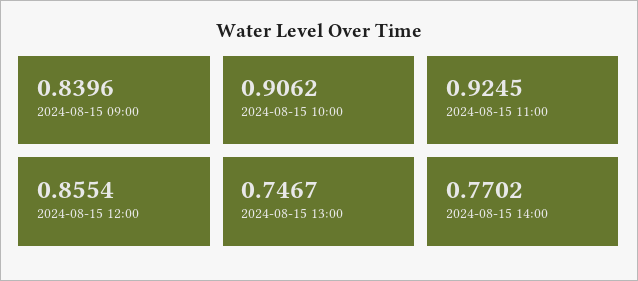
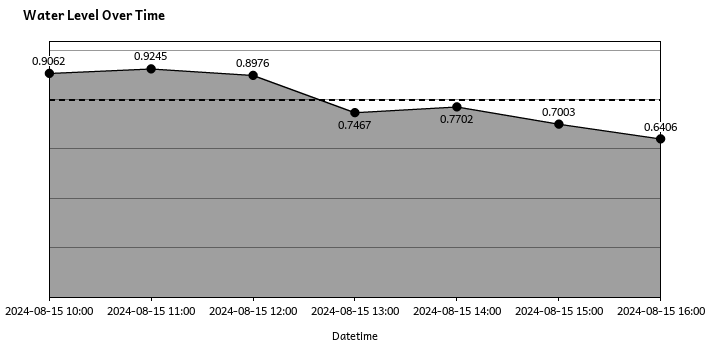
2024-08-15 09:00: 0.8396 -> none
2024-08-15 12:00: 0.8554 -> 0.8976
2024-08-15 15:00: none -> 0.7003
2024-08-15 16:00: none -> 0.6406

